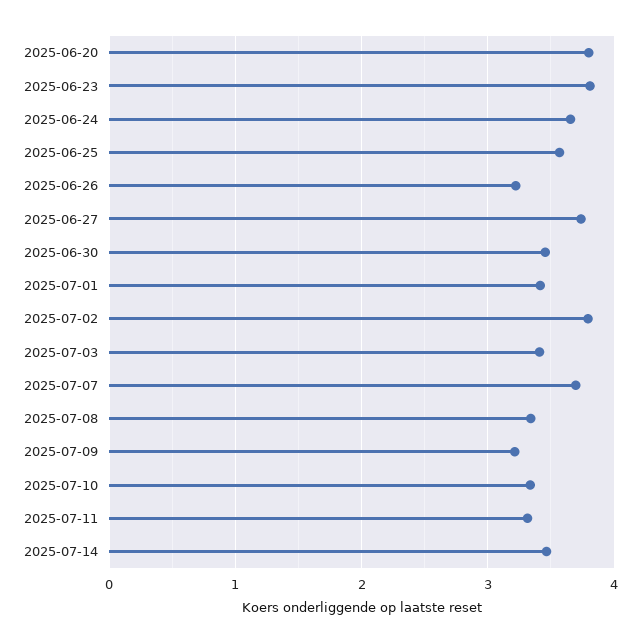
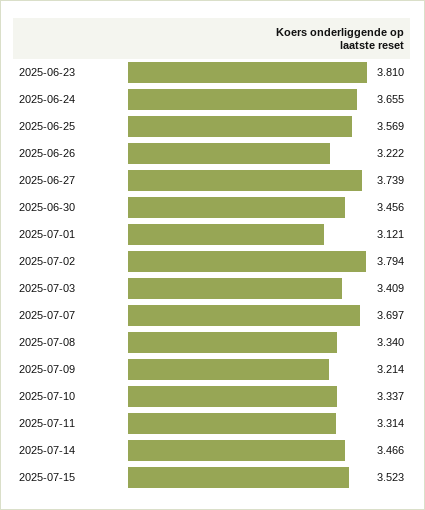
2025-06-20: 3.8 -> none
2025-07-01: 3.4 -> 3.121
2025-07-15: none -> 3.523

